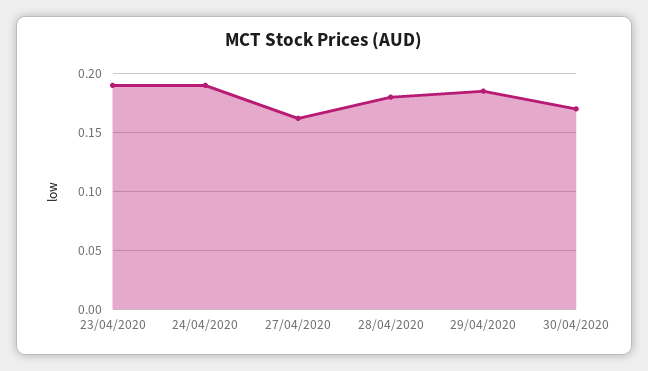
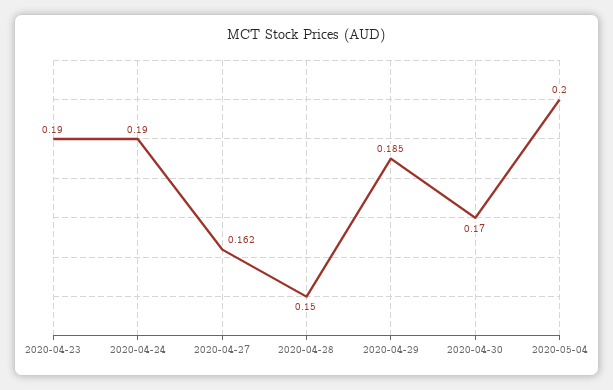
28/04/2020: 0.18 -> 0.15
2020-05-04: none -> 0.2

